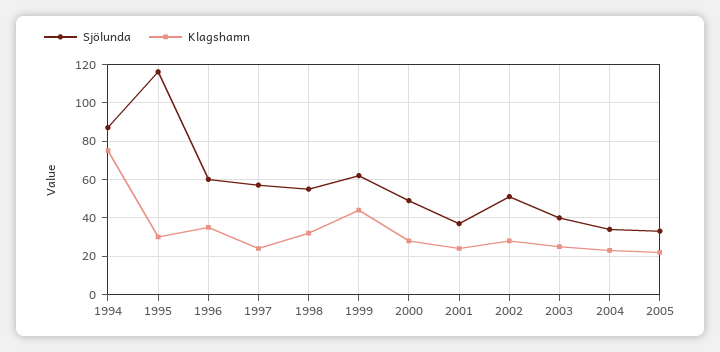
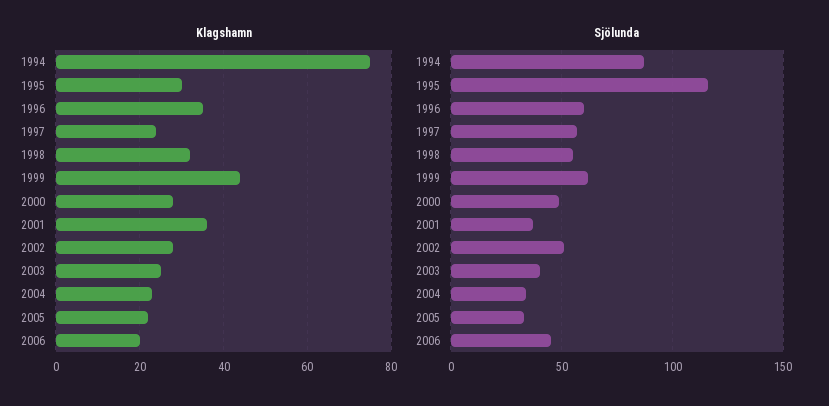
Klagshamn, 2001: 25 -> 35
Klagshamn, 2006: none -> 20
Sjölunda, 2006: none -> 45

